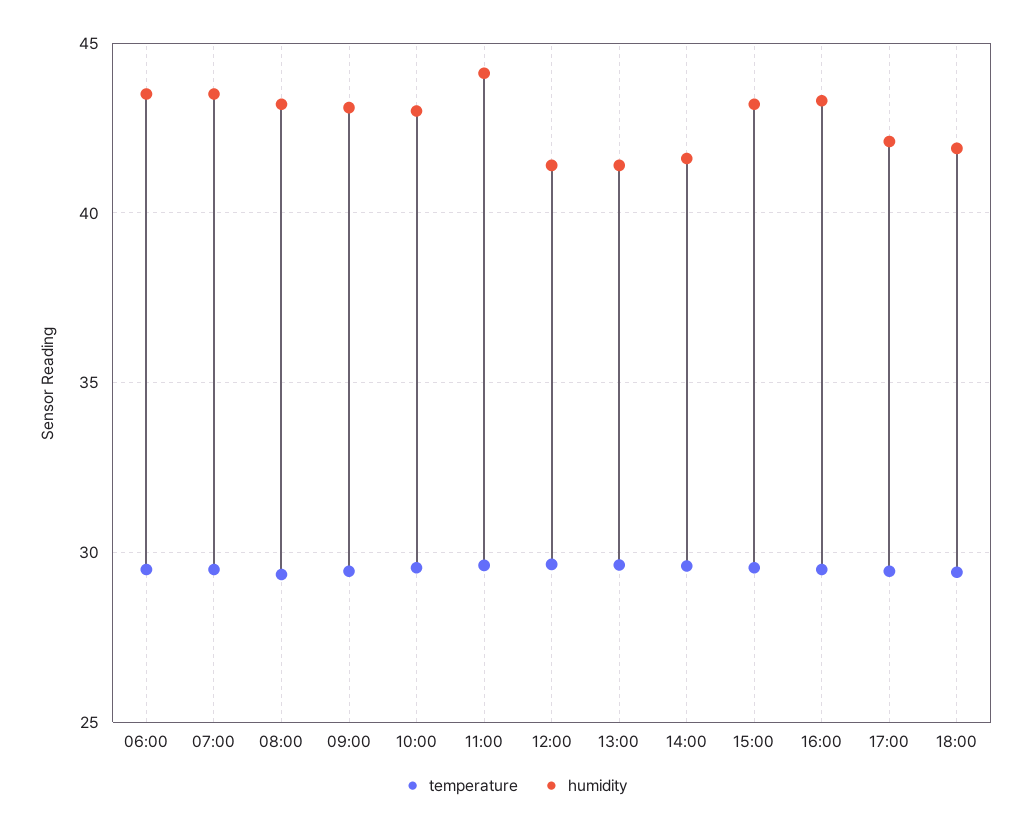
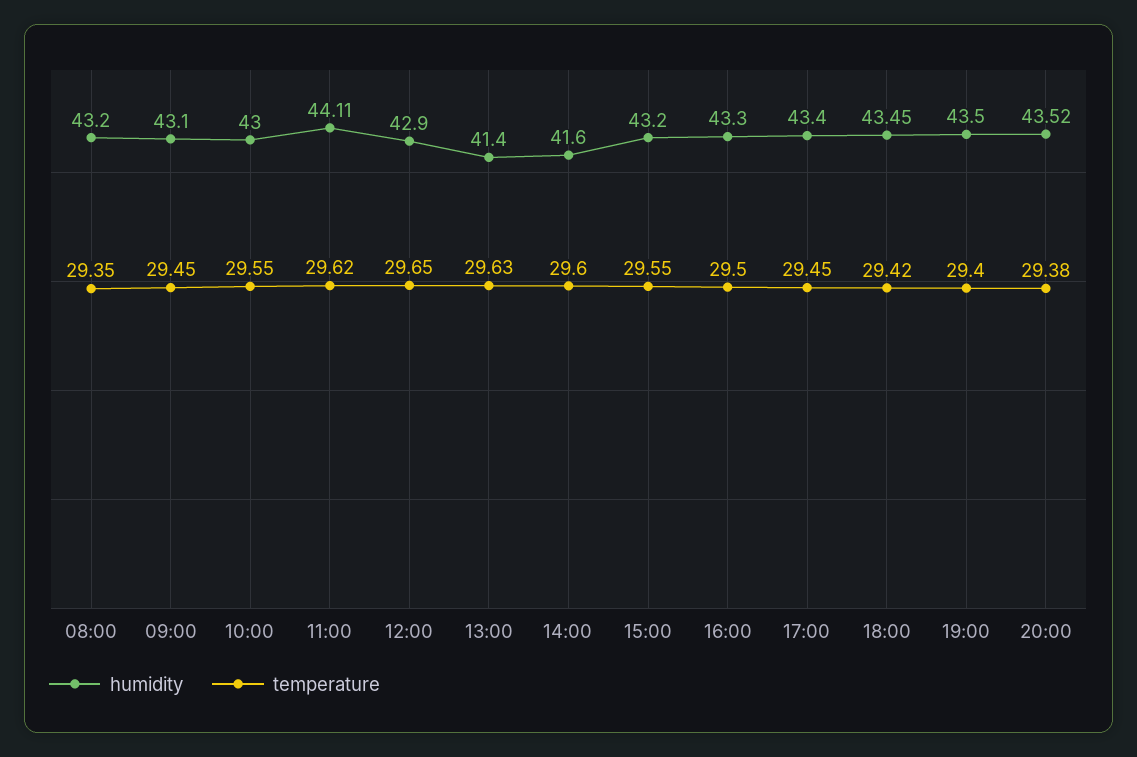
temperature, 06:00: 29.5 -> none
humidity, 06:00: 43.5 -> none
temperature, 07:00: 29.5 -> none
humidity, 07:00: 43.5 -> none
humidity, 12:00: 41.5 -> 42.9
humidity, 17:00: 42 -> 43.4
humidity, 18:00: 42 -> 43.45
humidity, 19:00: none -> 43.5
temperature, 19:00: none -> 29.4
humidity, 20:00: none -> 43.52
temperature, 20:00: none -> 29.38

